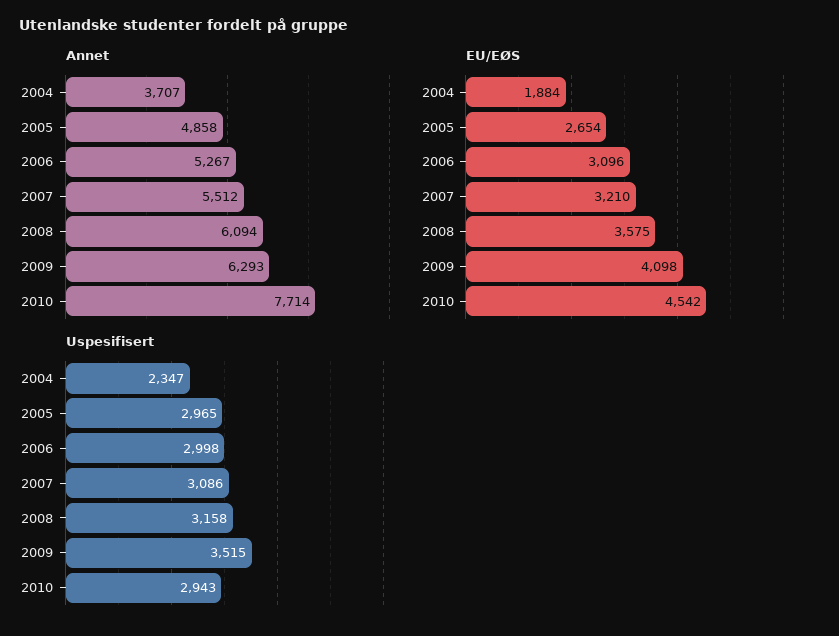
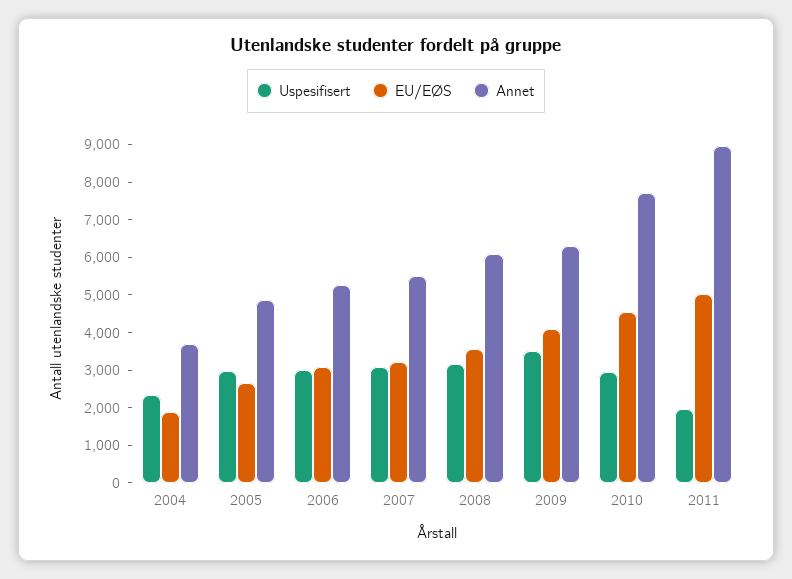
Uspesifisert, 2011: none -> 2000
EU/EØS, 2011: none -> 5000
Annet, 2011: none -> 9000

